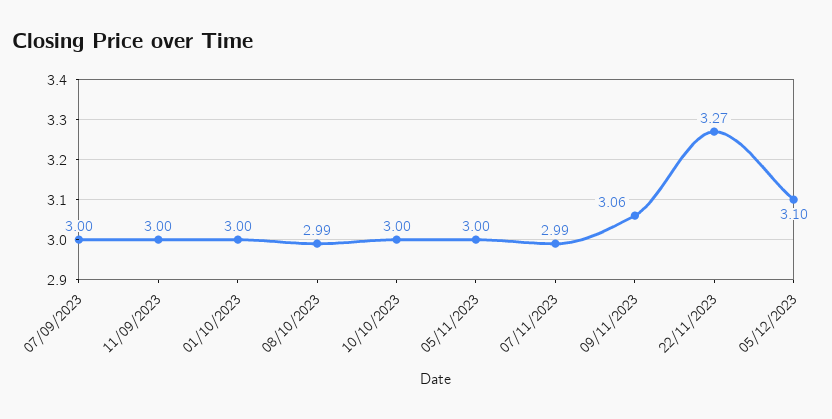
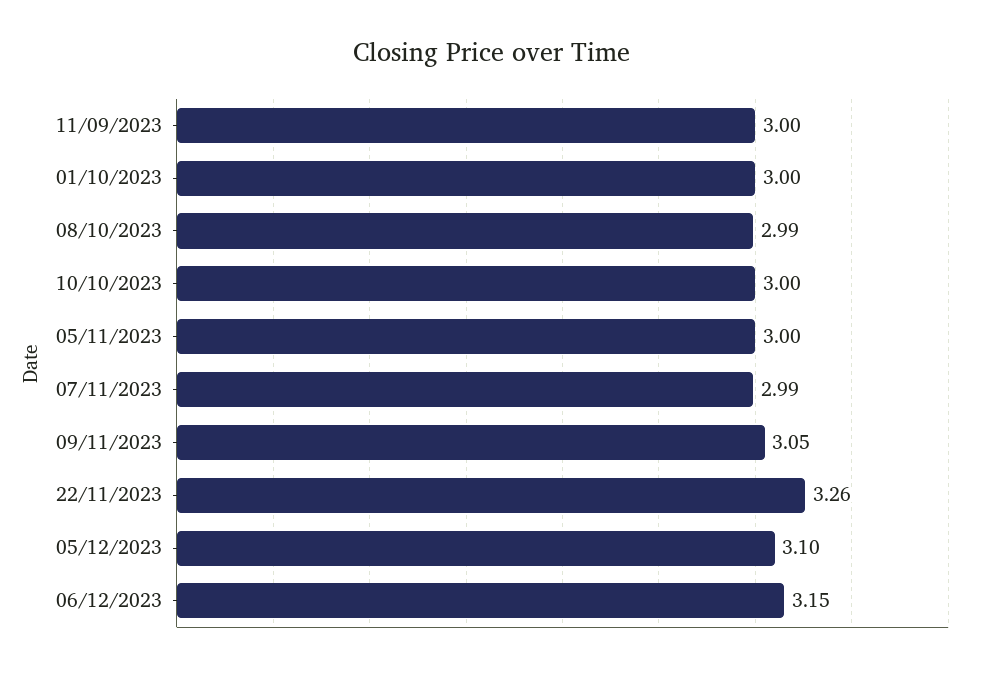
07/09/2023: 3 -> none
09/11/2023: 3.06 -> 3.05
22/11/2023: 3.27 -> 3.26
06/12/2023: none -> 3.15

